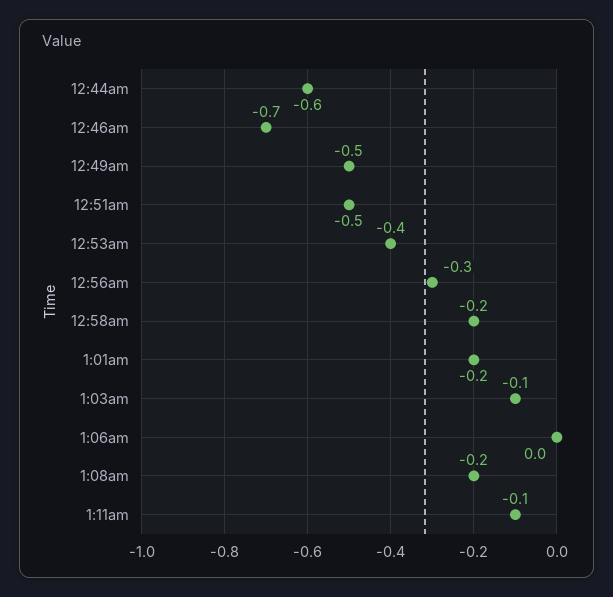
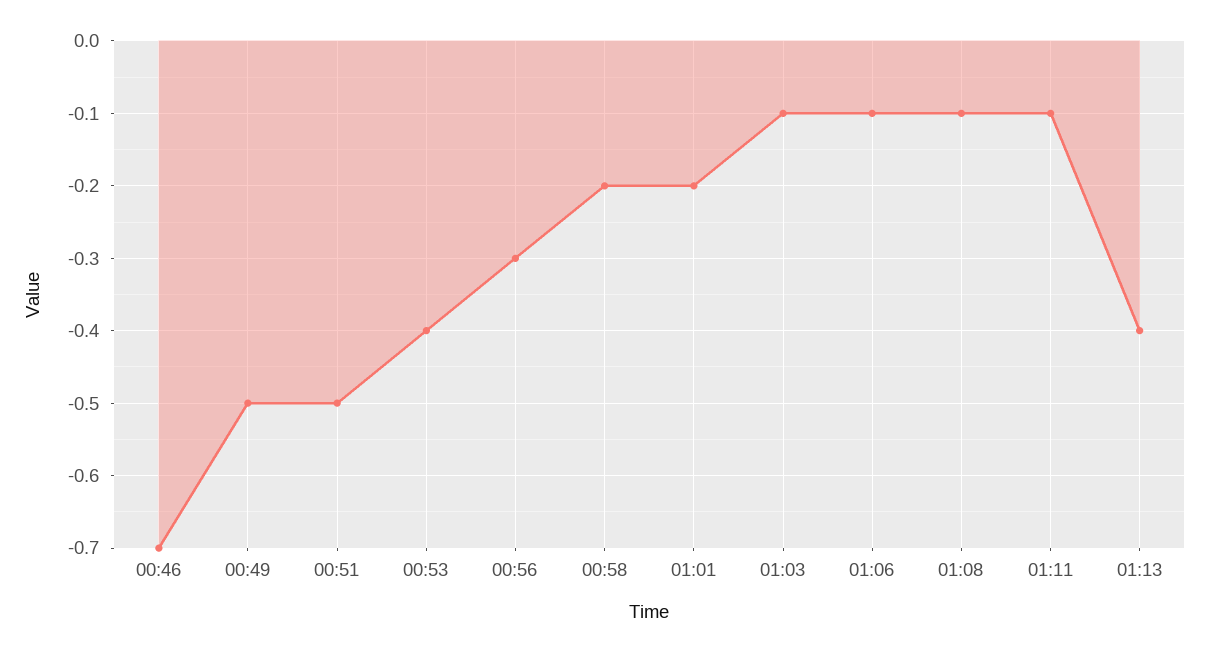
12:44am: -0.6 -> none
1:06am: 0 -> -0.1
1:08am: -0.2 -> -0.1
01:13: none -> -0.4

